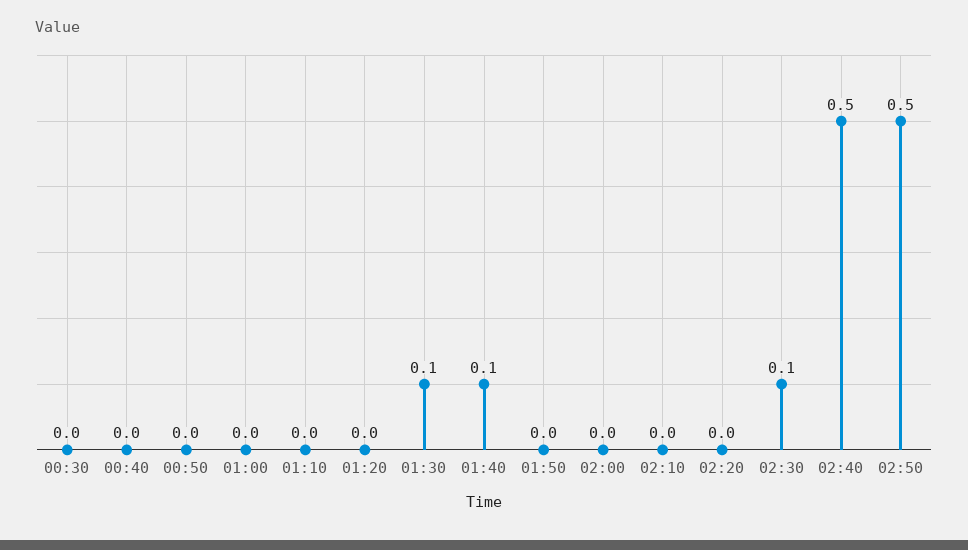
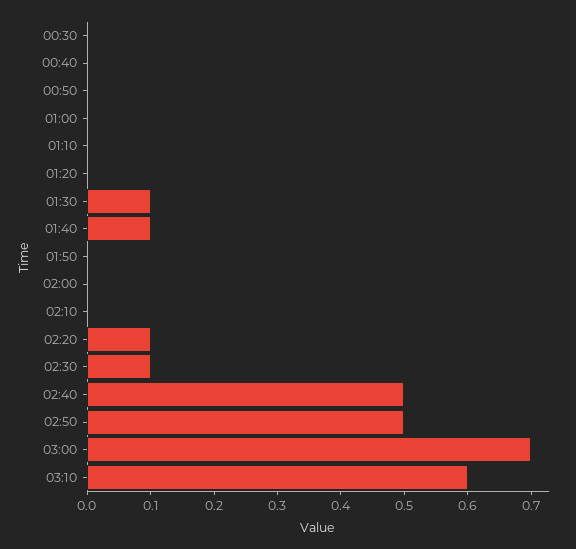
02:20: 0 -> 0.1
03:00: none -> 0.7
03:10: none -> 0.6

